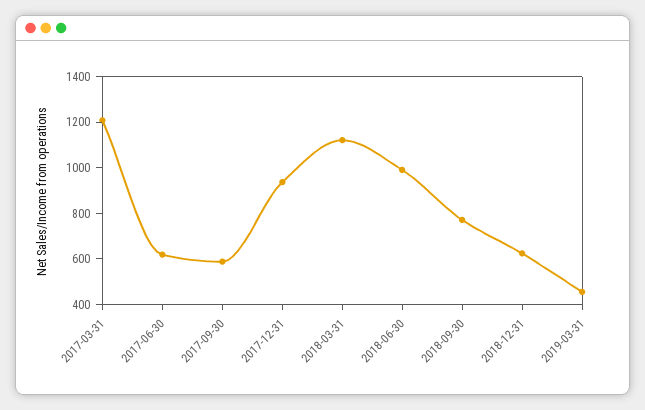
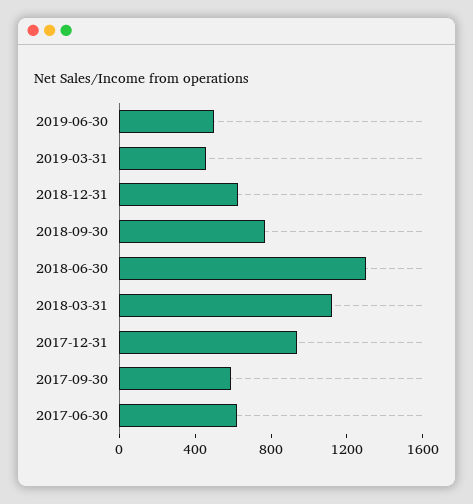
2017-03-31: 1200 -> none
2018-06-30: 1000 -> 1300
2019-06-30: none -> 500

